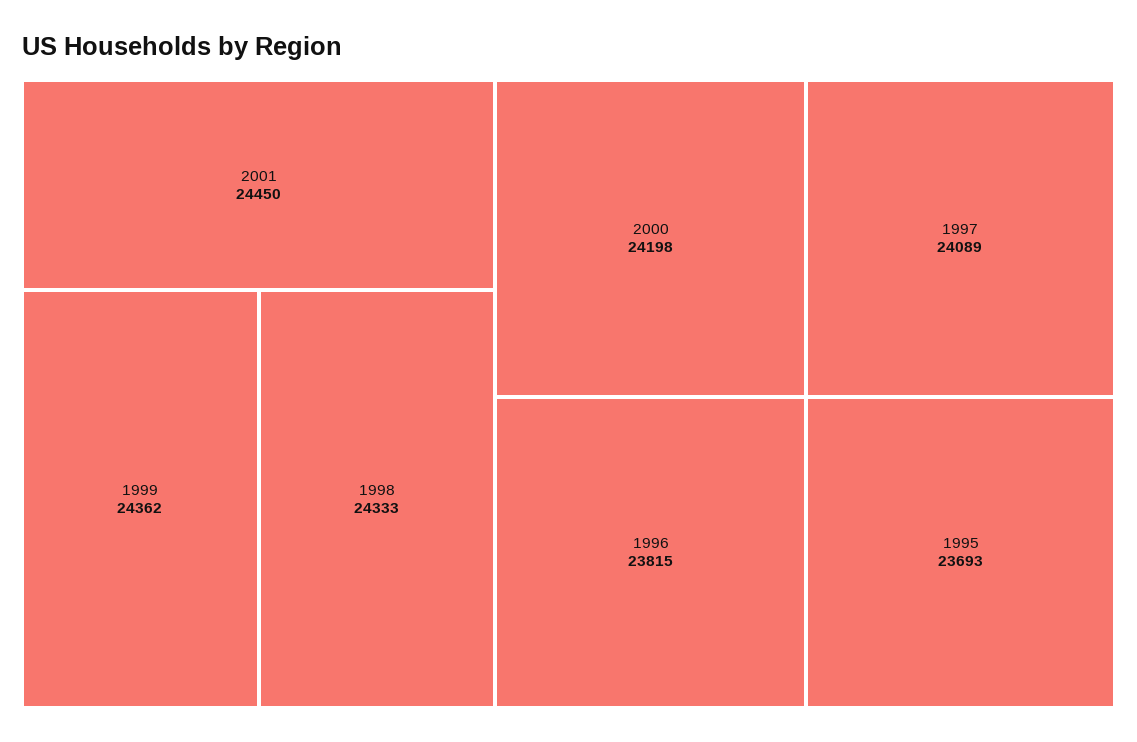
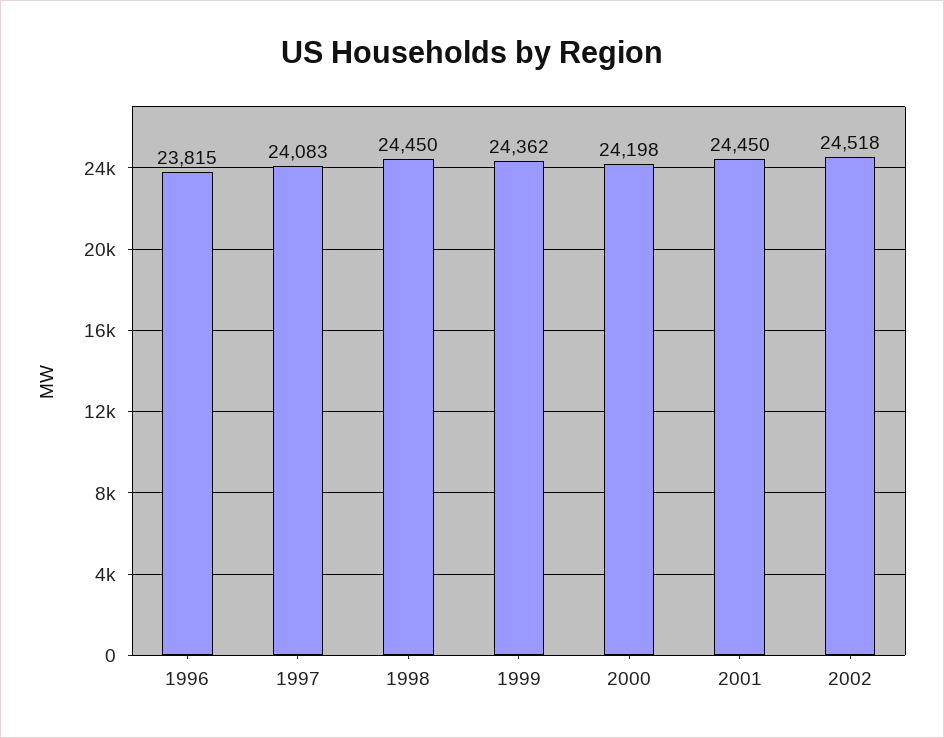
1998: 24333 -> 24450
1997: 24089 -> 24083
1995: 23693 -> none
2002: none -> 24518

